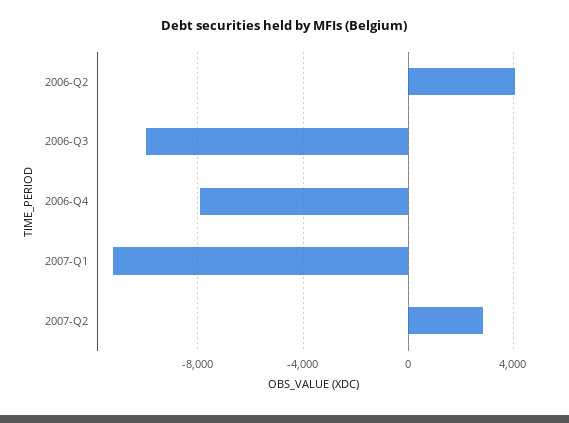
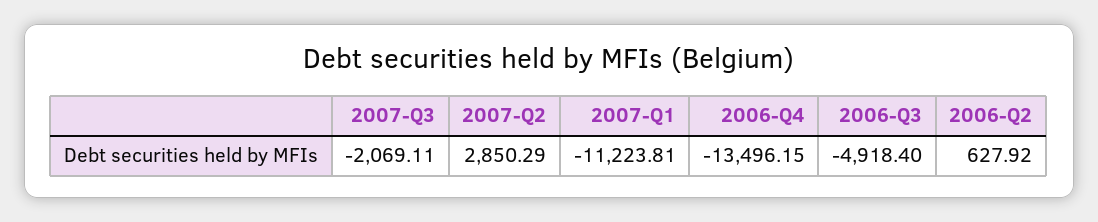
2006-Q2: 4000 -> 627.92
2006-Q3: -10000 -> -4918.4
2006-Q4: -8000 -> -13496.15
2007-Q3: none -> -2069.11

